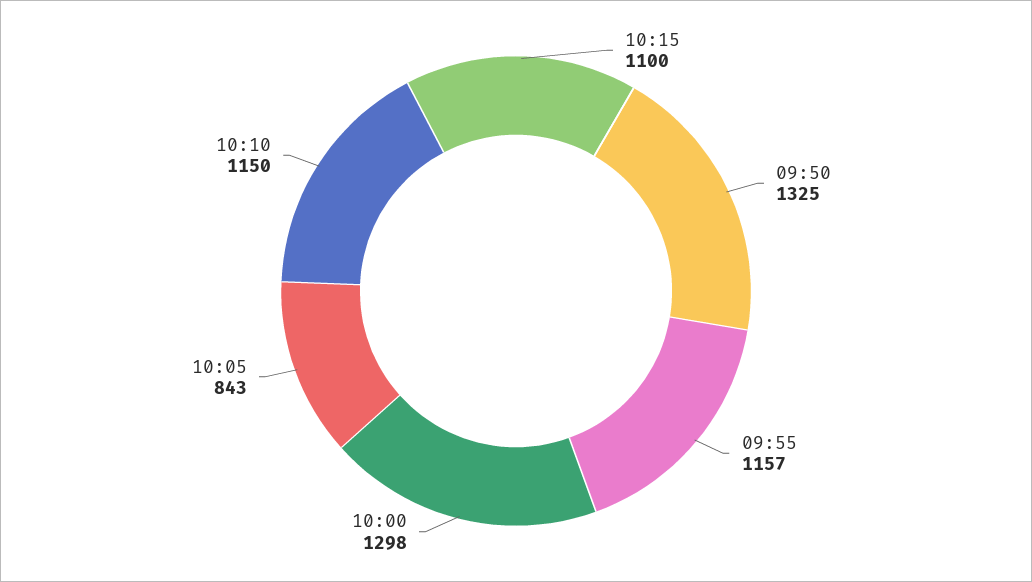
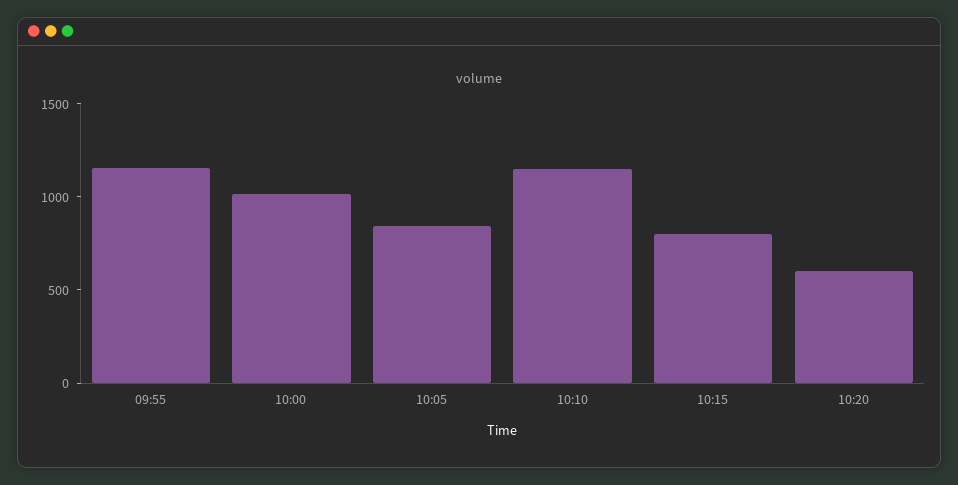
10:15: 1100 -> 800
09:50: 1325 -> none
10:00: 1298 -> 1000
10:20: none -> 600

